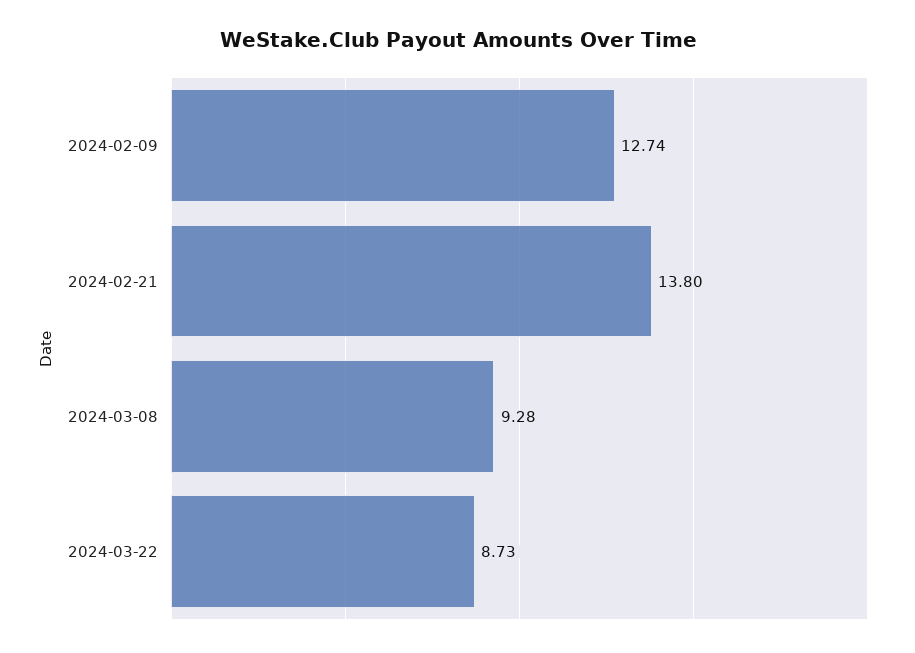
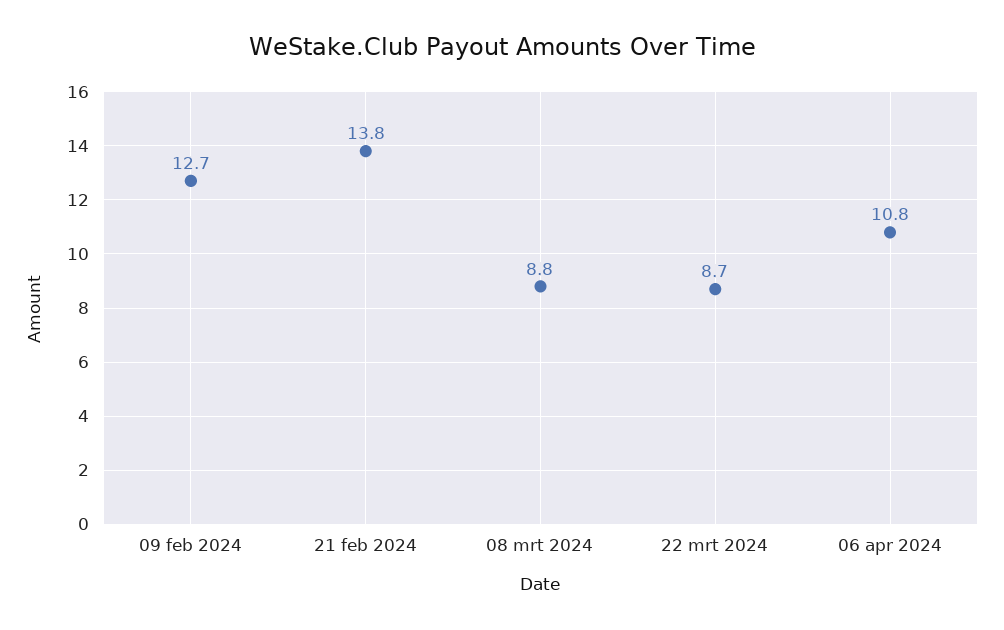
2024-03-08: 9.28 -> 8.8
06 apr 2024: none -> 10.8

